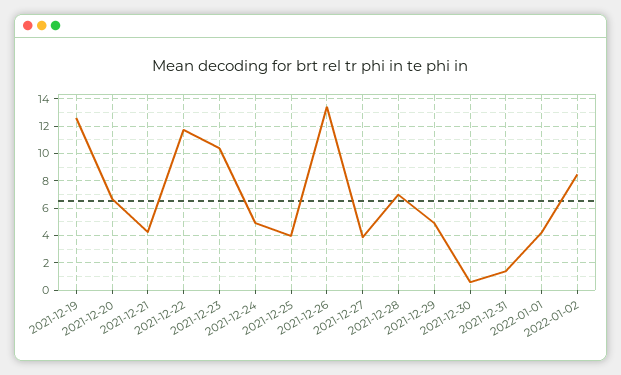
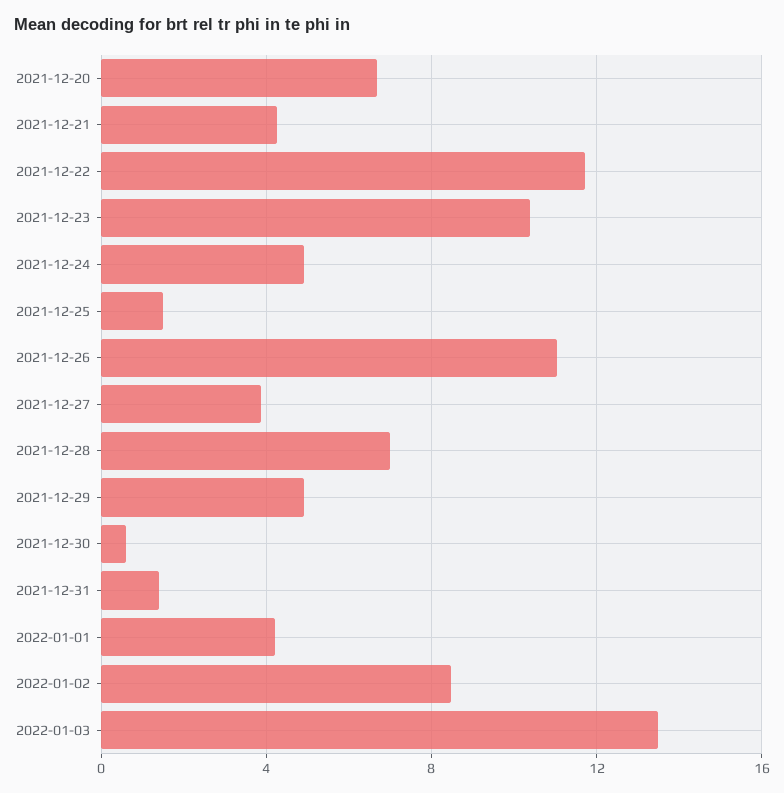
2021-12-19: 12.5 -> none
2021-12-25: 4 -> 1.5
2021-12-26: 13.5 -> 11
2022-01-03: none -> 13.5

